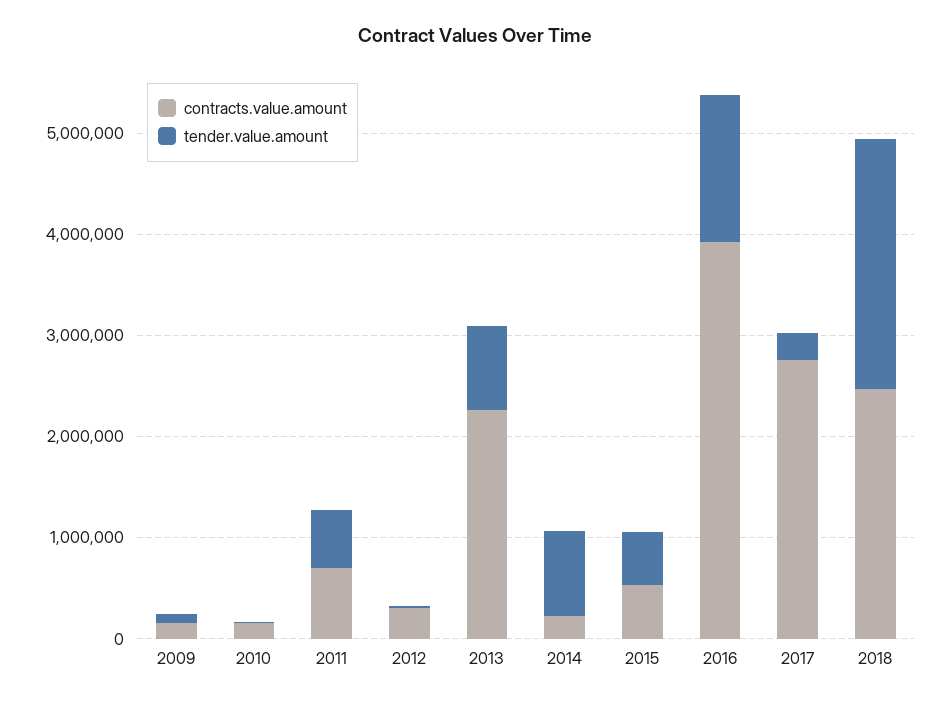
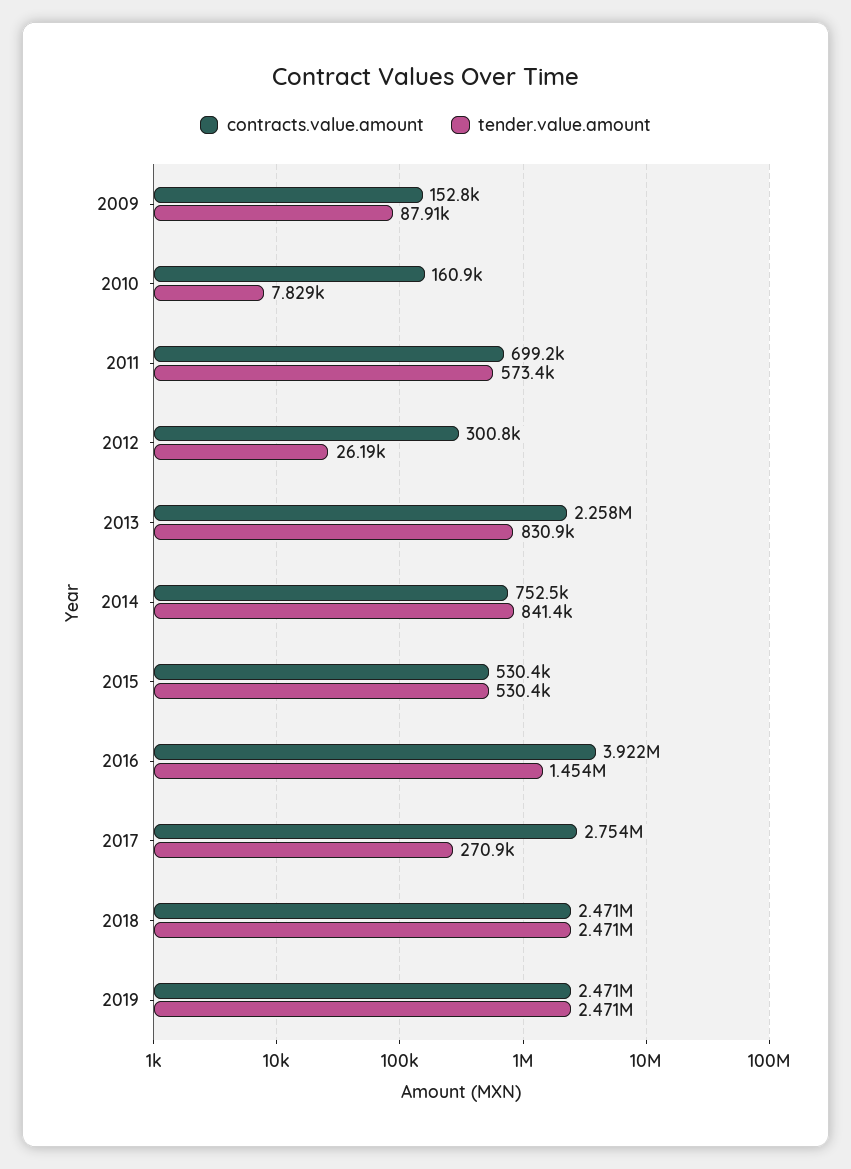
contracts.value.amount, 2014: 200000 -> 752500
contracts.value.amount, 2019: none -> 2471000
tender.value.amount, 2019: none -> 2471000

